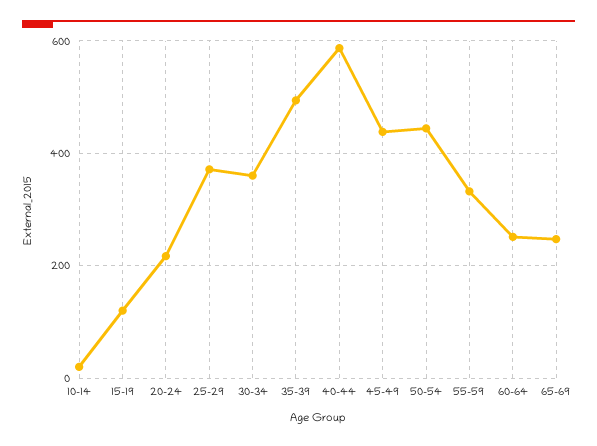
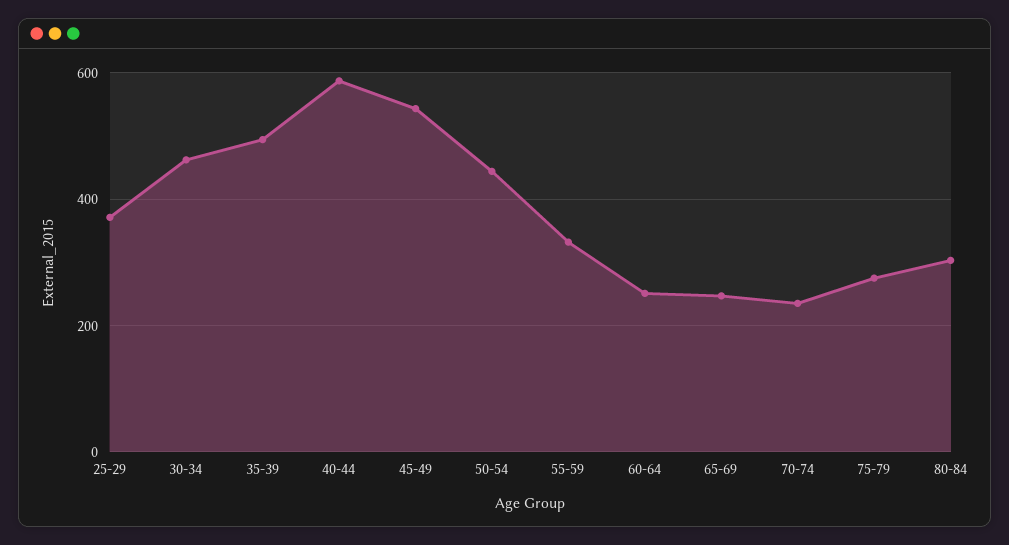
10-14: 20 -> none
15-19: 120 -> none
20-24: 220 -> none
30-34: 360 -> 460
45-49: 440 -> 540
70-74: none -> 240
75-79: none -> 280
80-84: none -> 300

